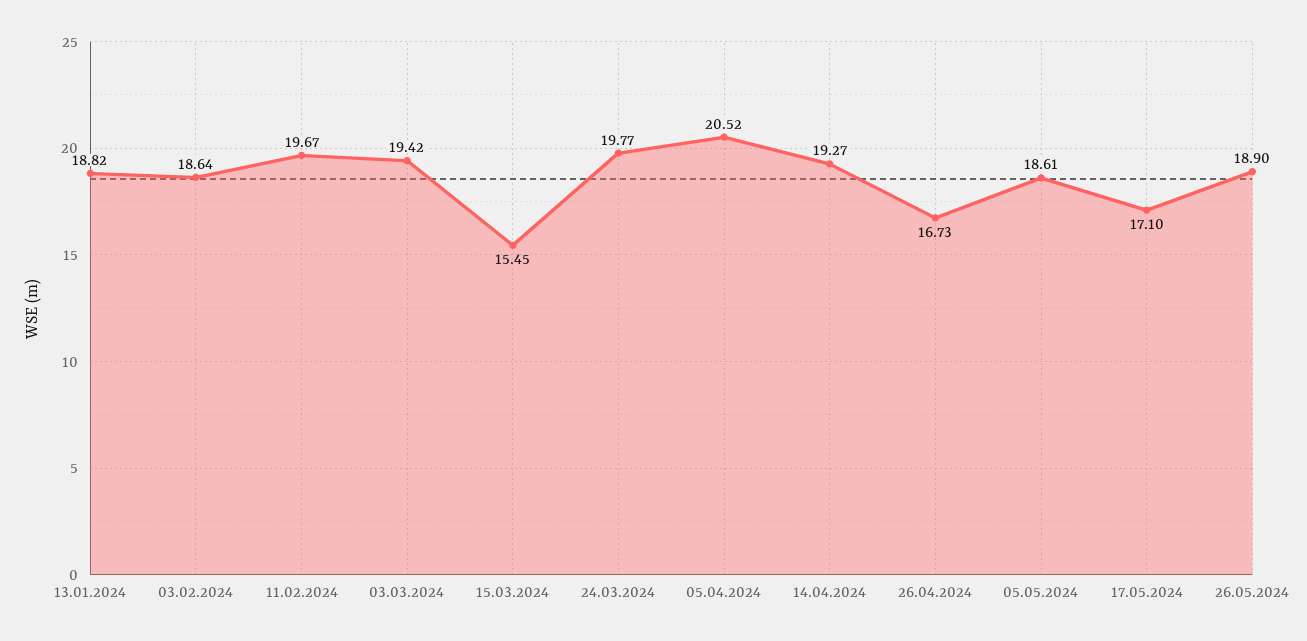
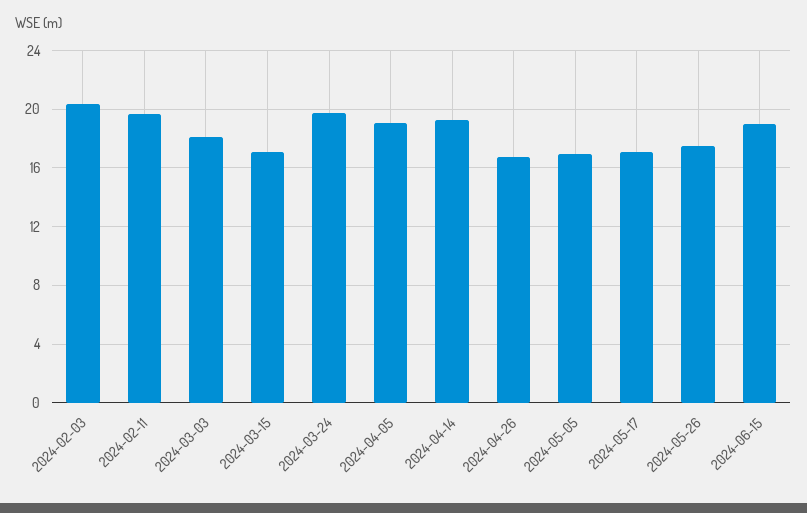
13.01.2024: 18.82 -> none
03.02.2024: 18.64 -> 20.5
03.03.2024: 19.42 -> 18
15.03.2024: 15.45 -> 17
05.04.2024: 20.52 -> 19
05.05.2024: 18.61 -> 17
26.05.2024: 18.9 -> 17.5
2024-06-15: none -> 19

